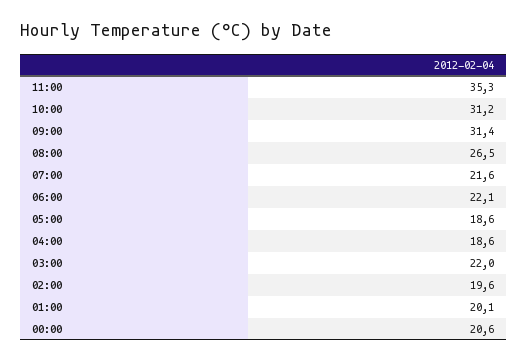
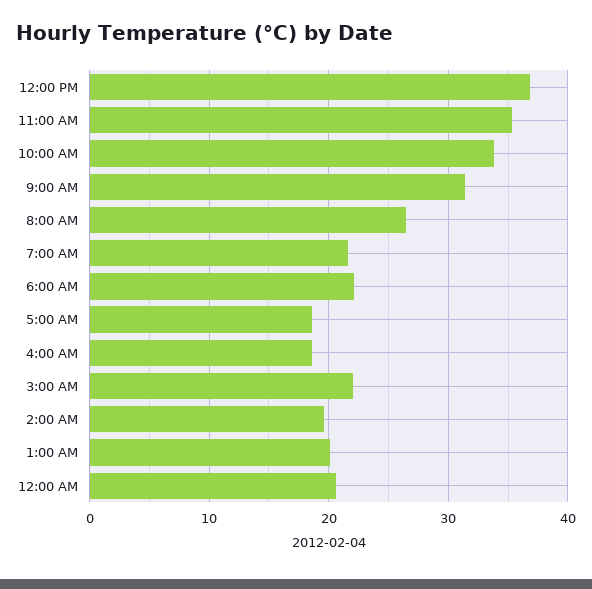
10:00: 31.2 -> 34
12:00 PM: none -> 37

